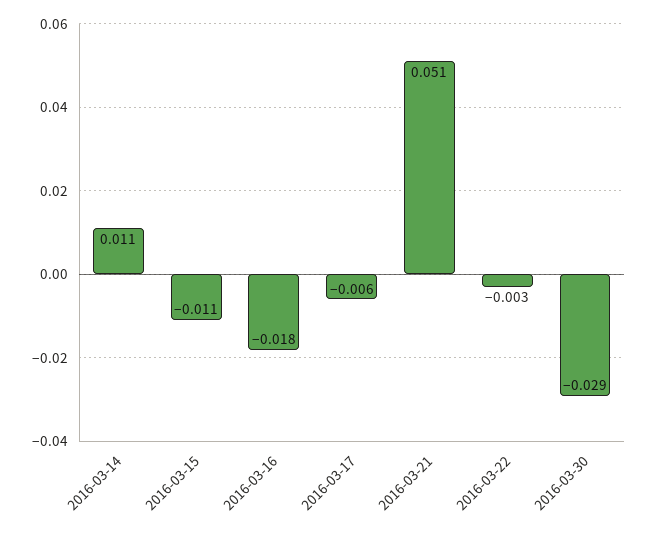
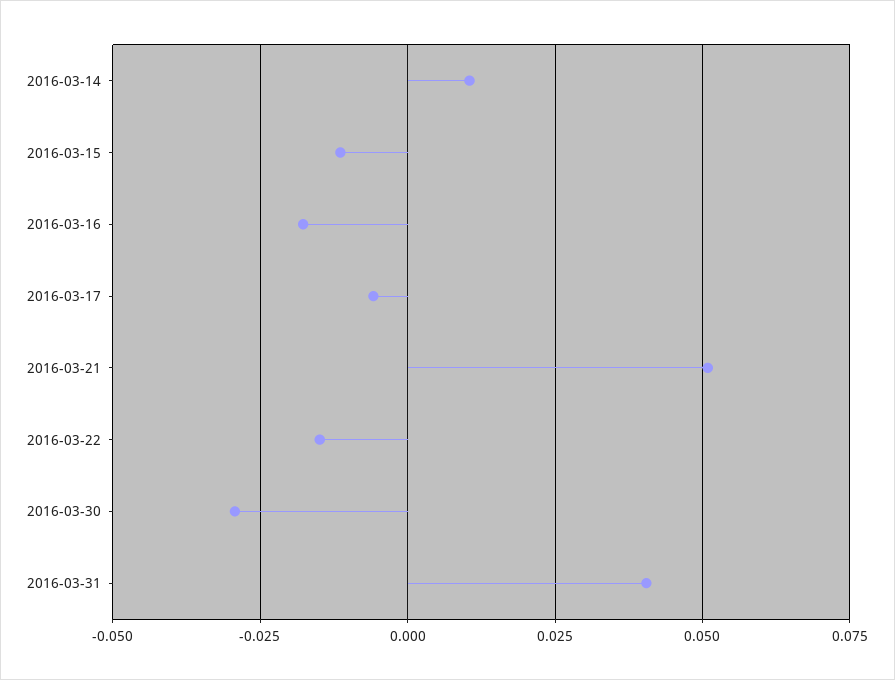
2016-03-22: -0.003 -> -0.015
2016-03-31: none -> 0.04

